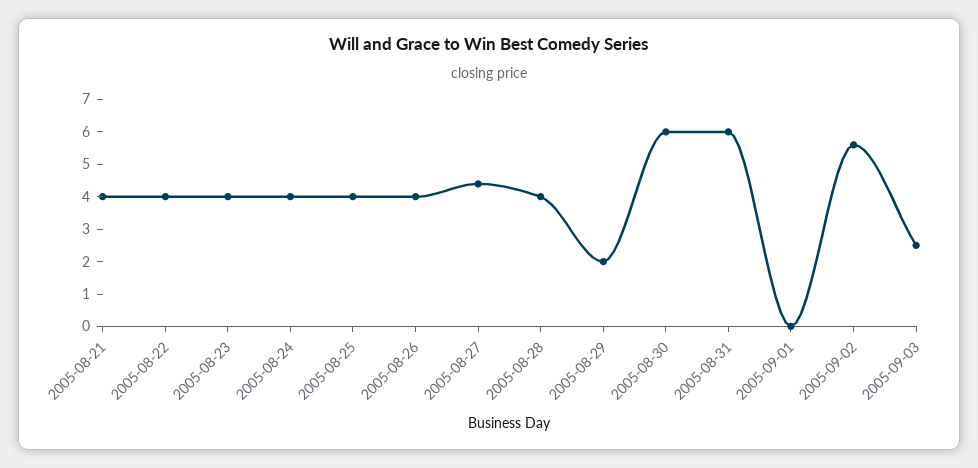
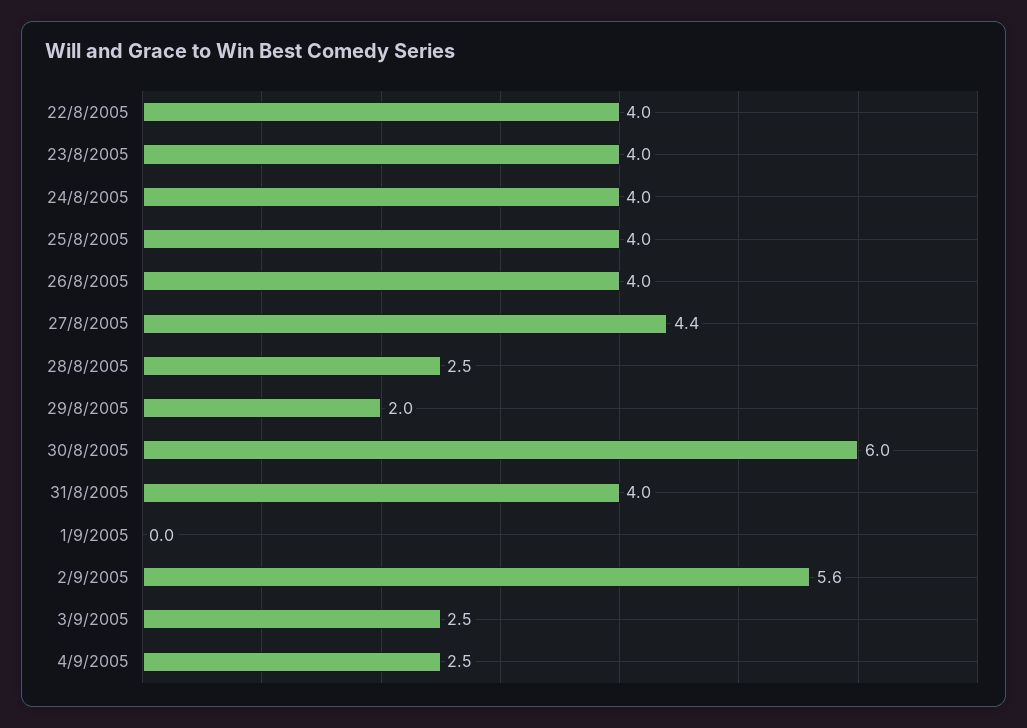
2005-08-21: 4 -> none
2005-08-28: 4 -> 2.5
2005-08-31: 6 -> 4
4/9/2005: none -> 2.5

